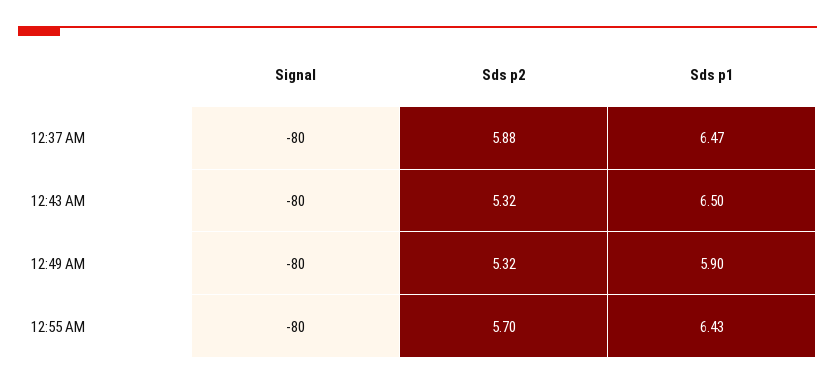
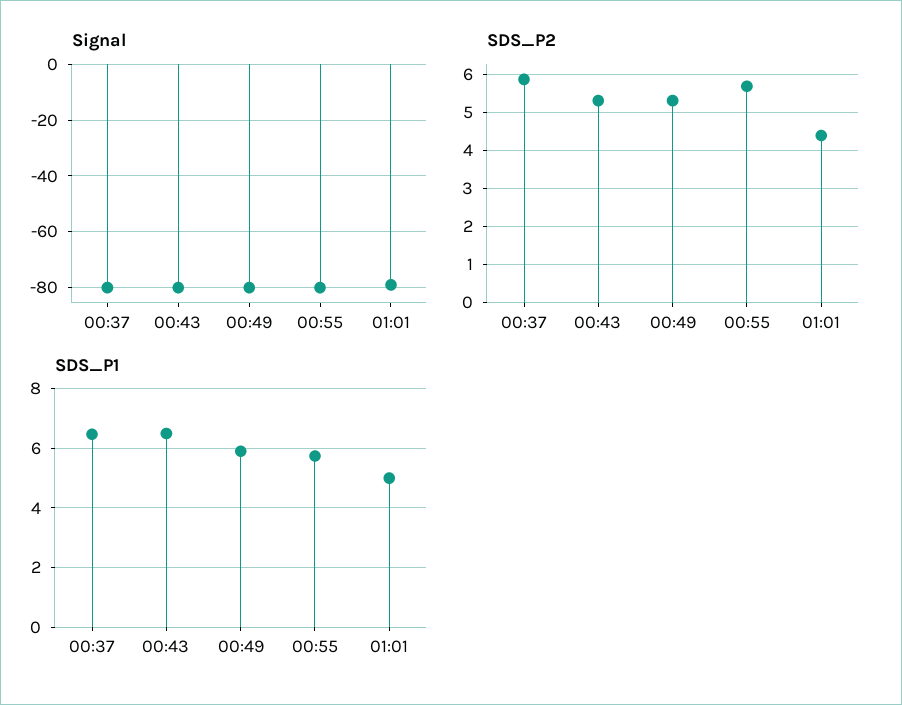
Sds p1, 12:55 AM: 6.43 -> 5.75
Signal, 01:01: none -> -80
Sds p2, 01:01: none -> 4.4
Sds p1, 01:01: none -> 5

